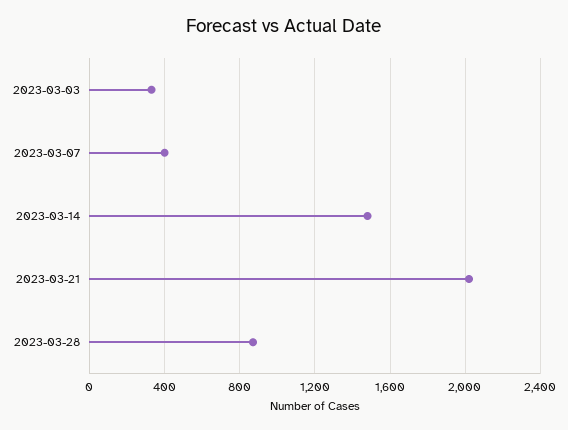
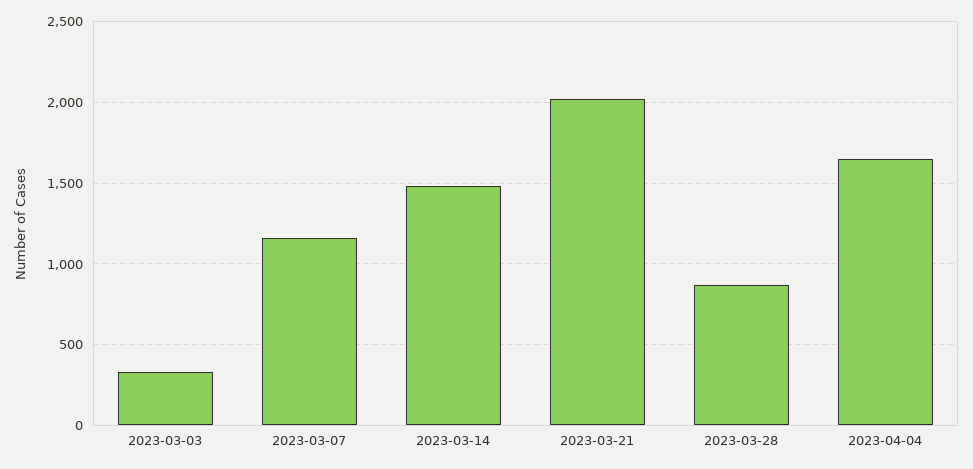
2023-03-07: 400 -> 1150
2023-04-04: none -> 1650

